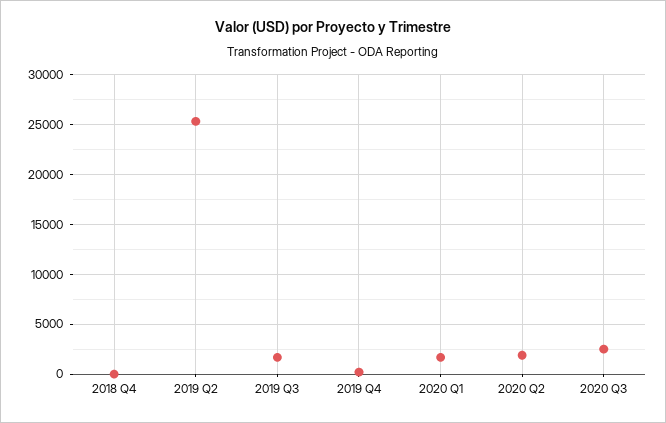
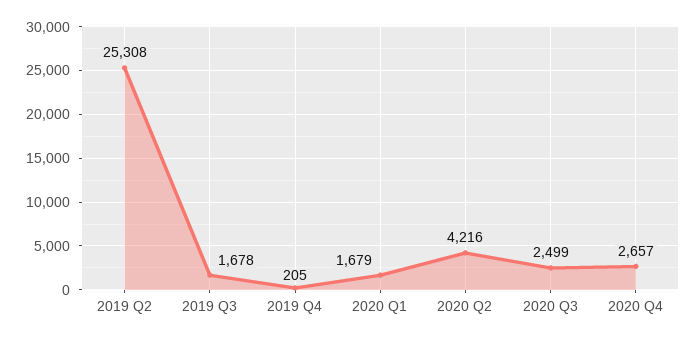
2018 Q4: 0 -> none
2020 Q2: 2000 -> 4216
2020 Q4: none -> 2657

